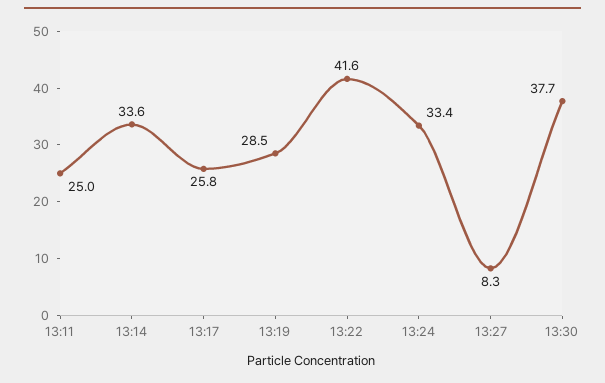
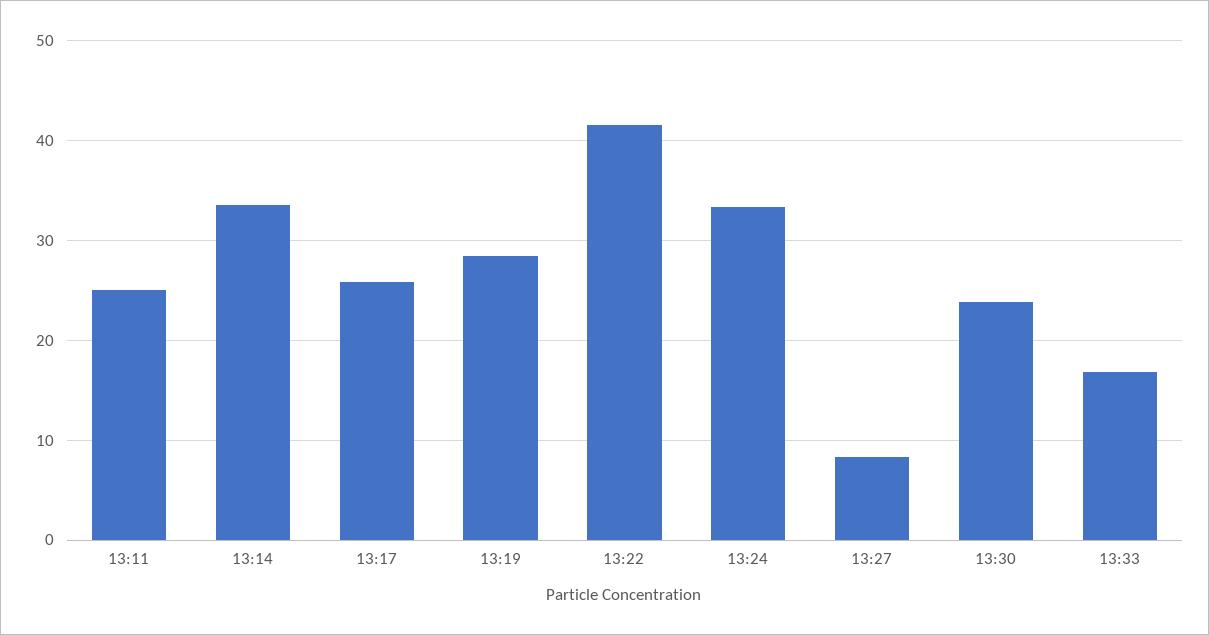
13:30: 37.7 -> 24
13:33: none -> 17

